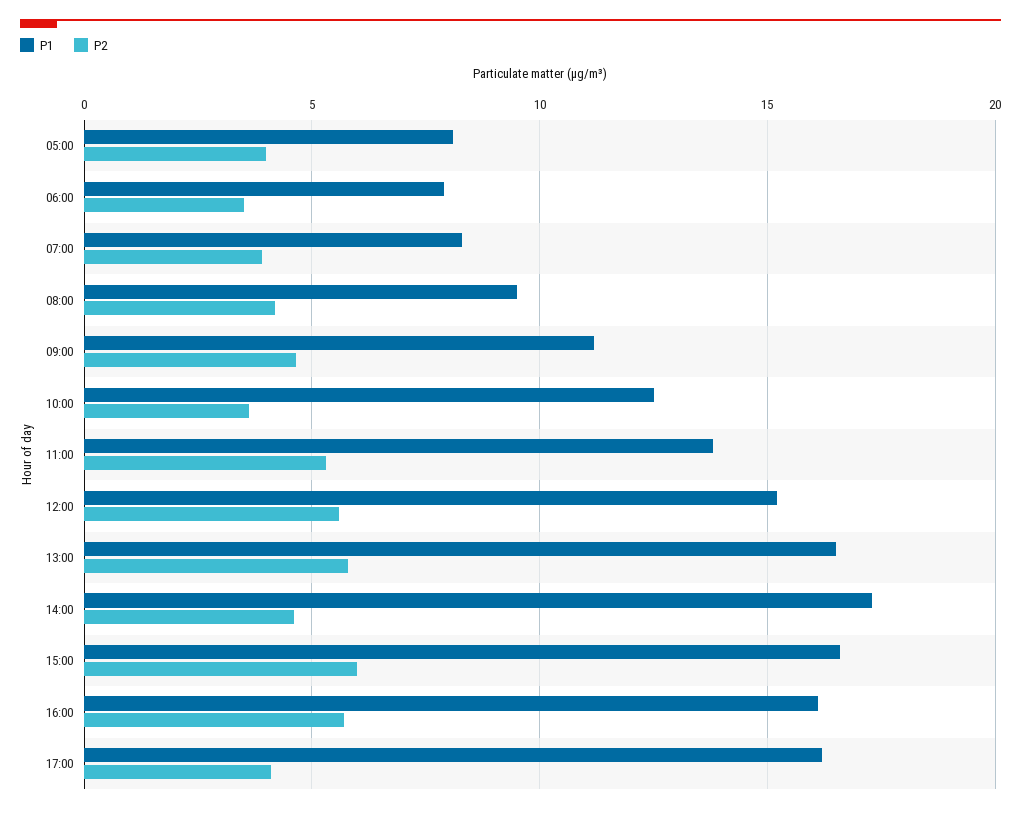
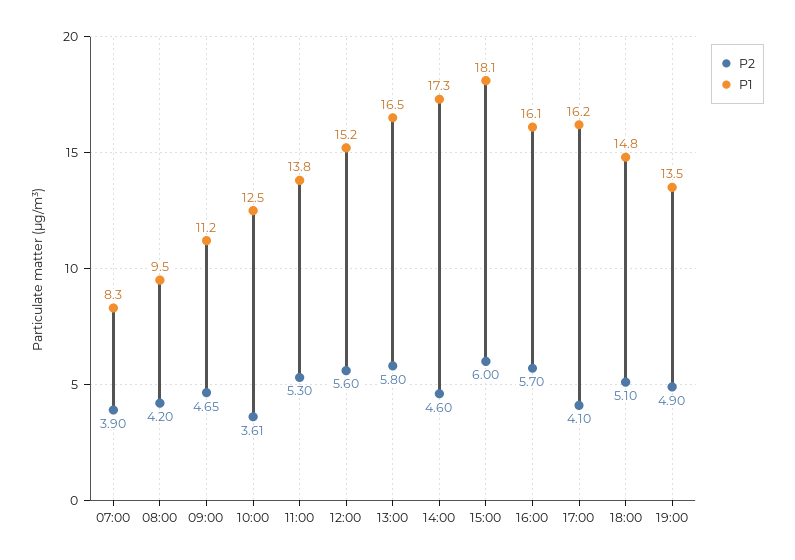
P1, 05:00: 8 -> none
P2, 05:00: 4 -> none
P1, 06:00: 8 -> none
P2, 06:00: 3.5 -> none
P1, 15:00: 16.5 -> 18.1
P2, 18:00: none -> 5.1
P1, 18:00: none -> 14.8
P2, 19:00: none -> 4.9
P1, 19:00: none -> 13.5

